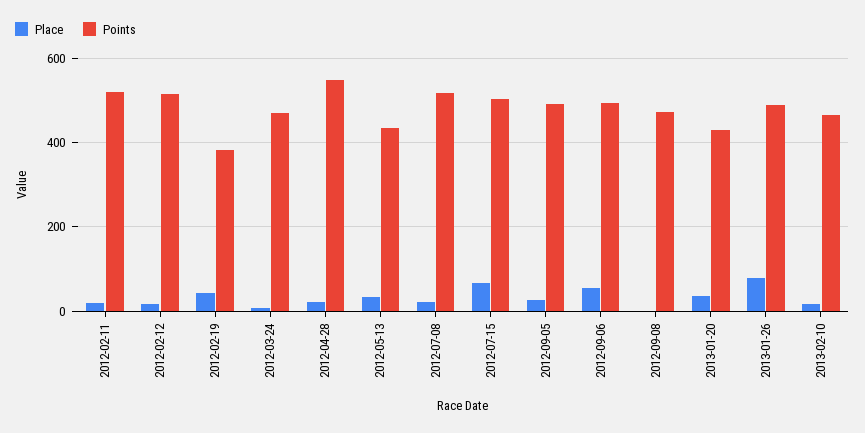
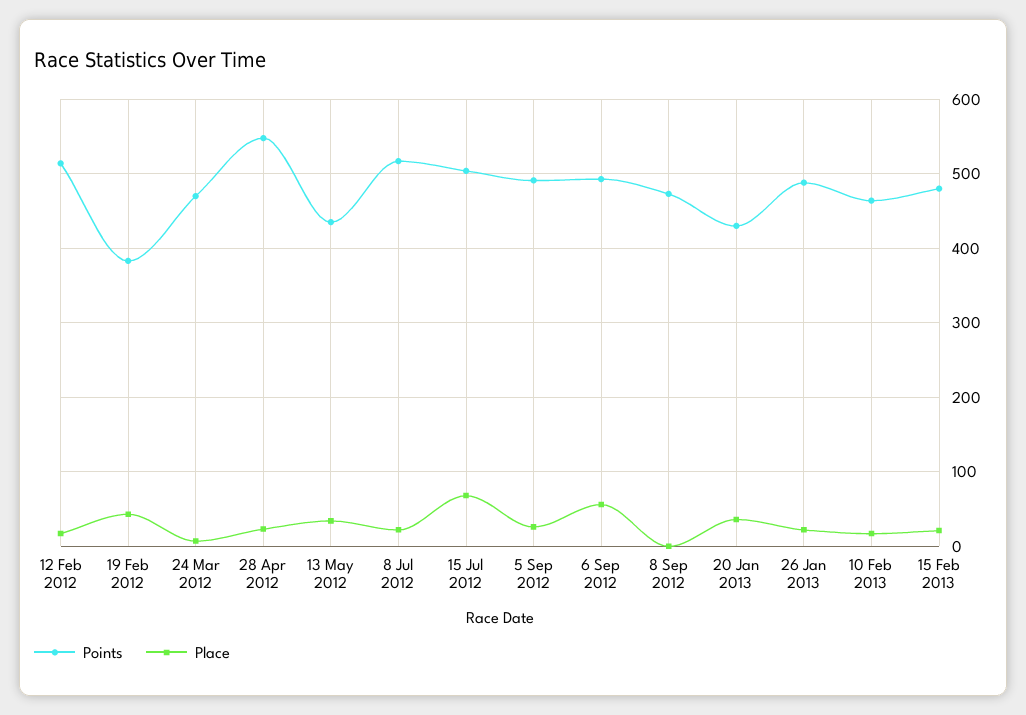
Place, 2012-02-11: 20 -> none
Points, 2012-02-11: 520 -> none
Place, 2013-01-26: 80 -> 20
Points, 15 Feb 2013: none -> 480
Place, 15 Feb 2013: none -> 20

